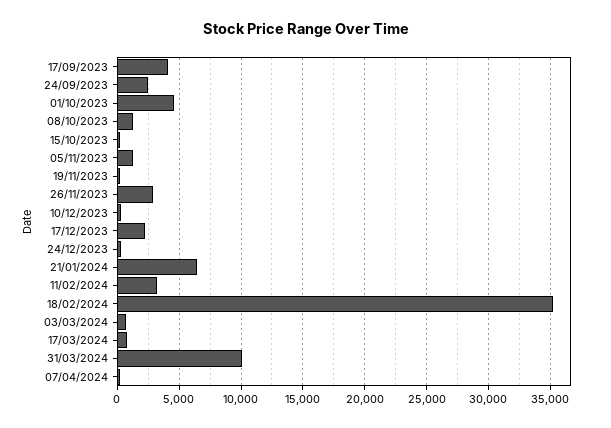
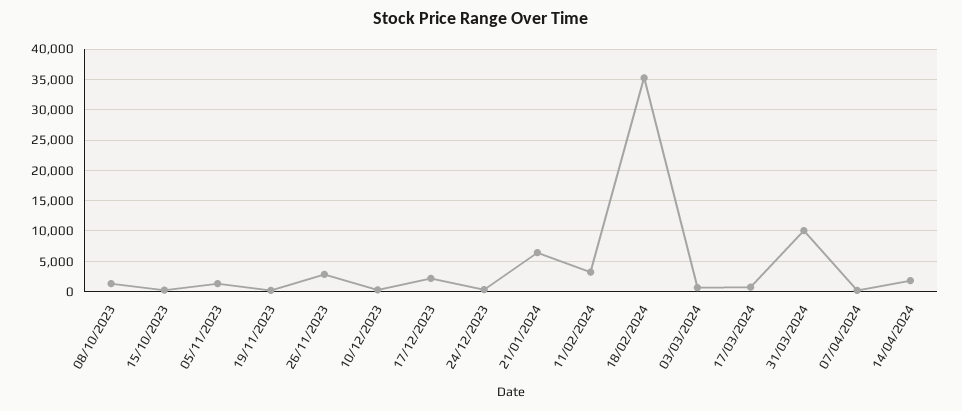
17/09/2023: 4000 -> none
24/09/2023: 2500 -> none
01/10/2023: 4500 -> none
14/04/2024: none -> 2000

